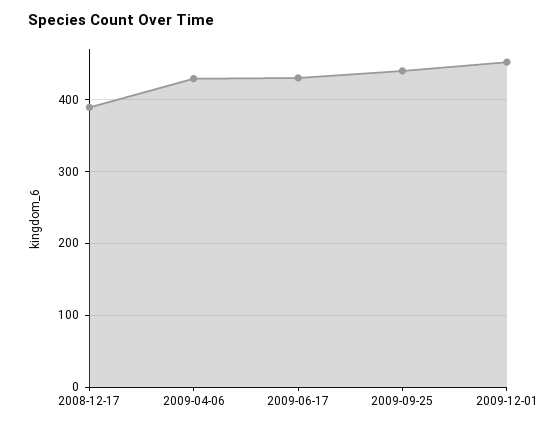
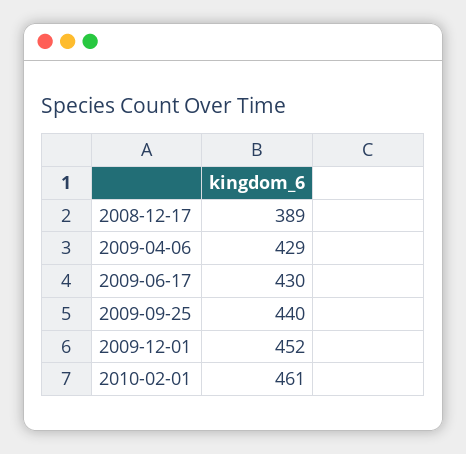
2010-02-01: none -> 461

